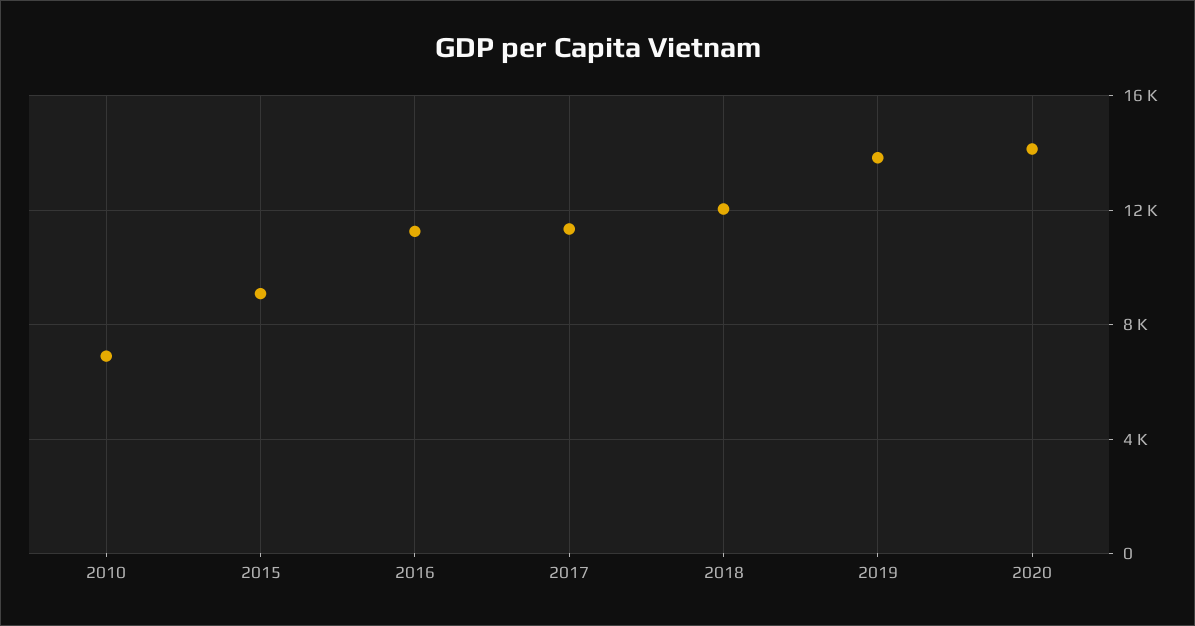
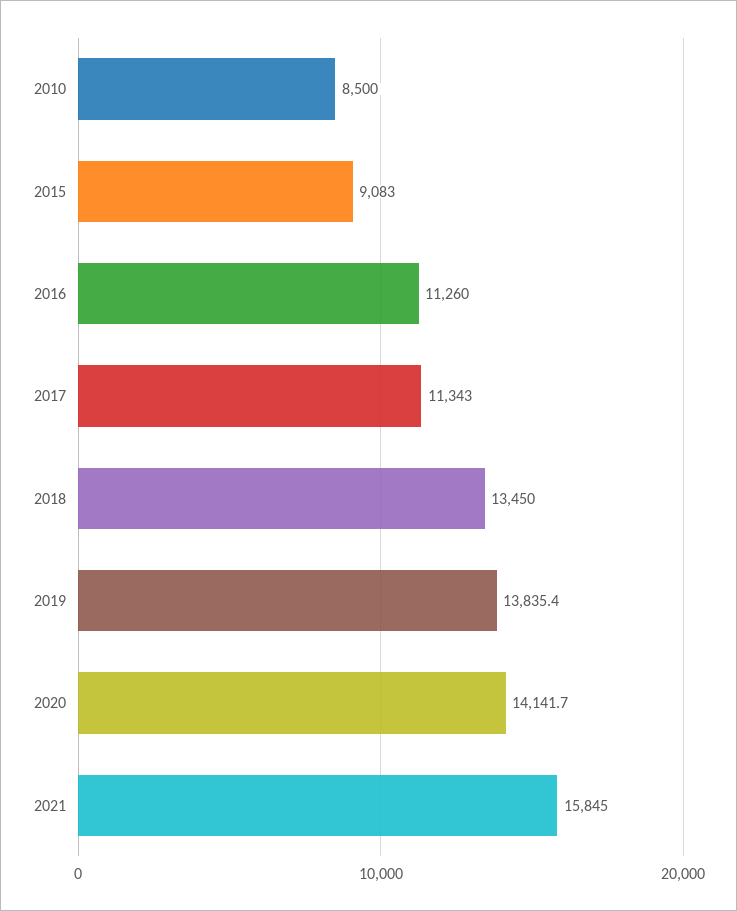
2010: 7000 -> 8500
2018: 12000 -> 13450
2021: none -> 15845

